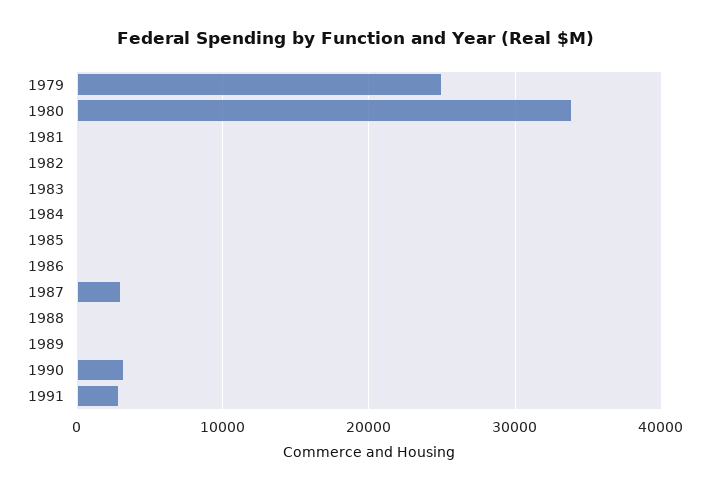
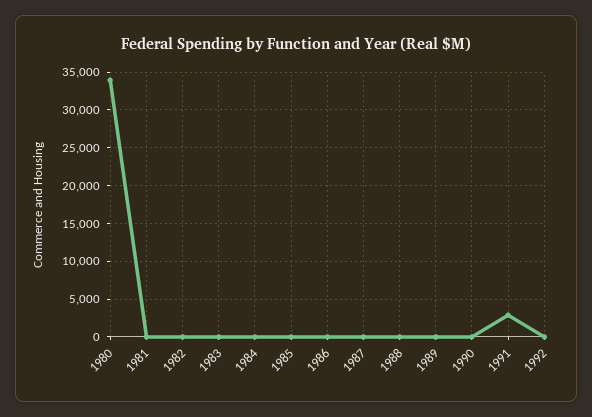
1979: 25000 -> none
1987: 3000 -> 0
1990: 3000 -> 0
1992: none -> 0

